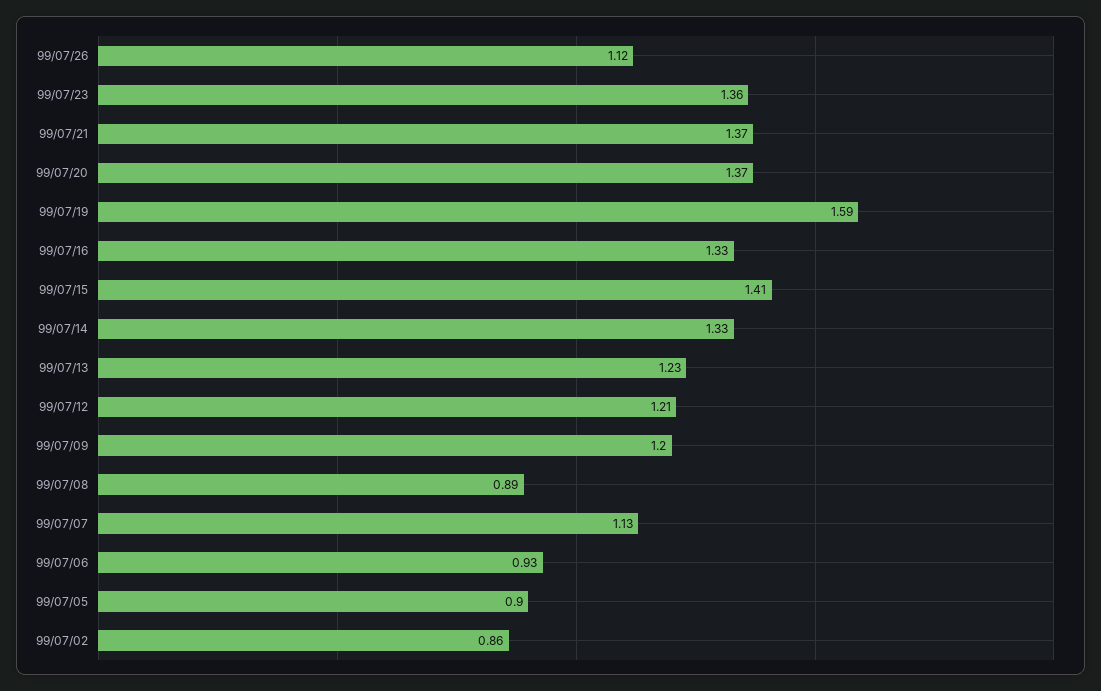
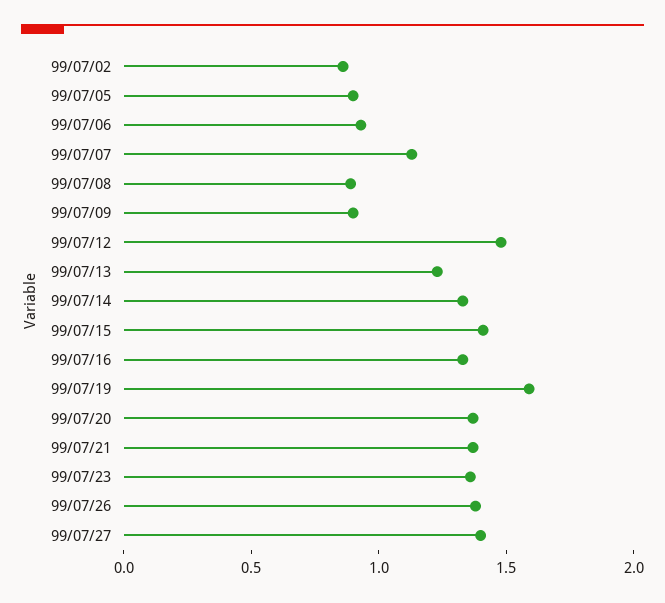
99/07/26: 1.12 -> 1.4
99/07/12: 1.21 -> 1.5
99/07/09: 1.2 -> 0.9
99/07/27: none -> 1.4

